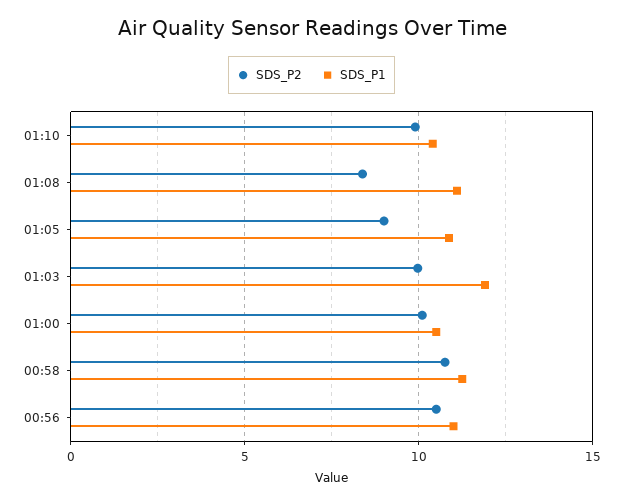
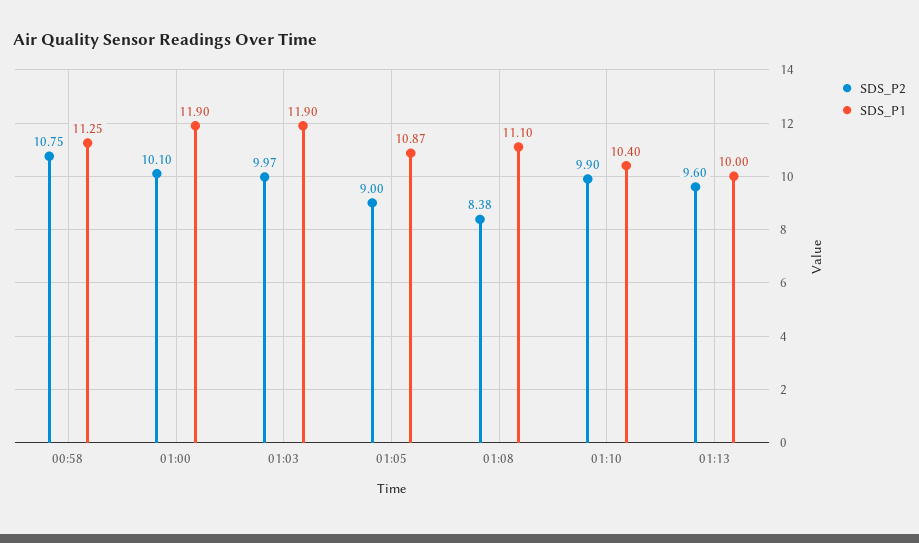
SDS_P1, 01:00: 10.5 -> 11.9
SDS_P2, 00:56: 10.5 -> none
SDS_P1, 00:56: 11 -> none
SDS_P2, 01:13: none -> 9.6
SDS_P1, 01:13: none -> 10

